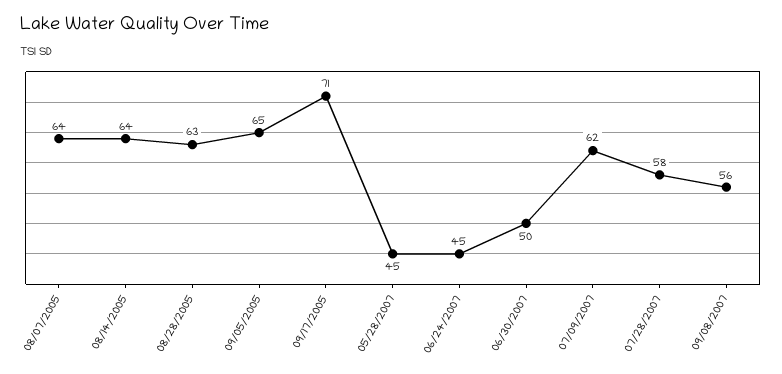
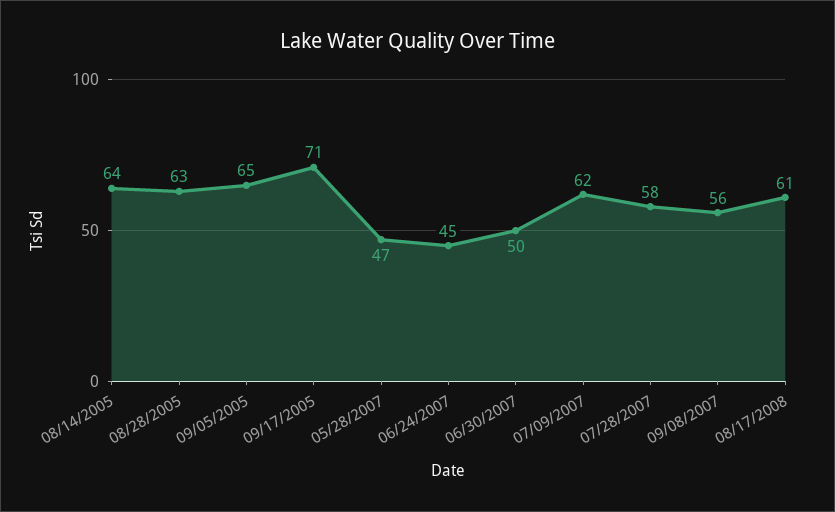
08/07/2005: 64 -> none
05/28/2007: 45 -> 47
08/17/2008: none -> 61

